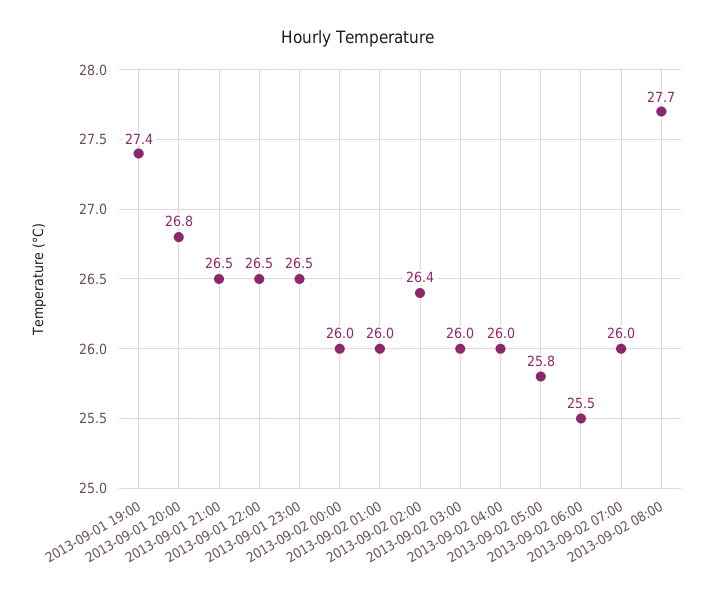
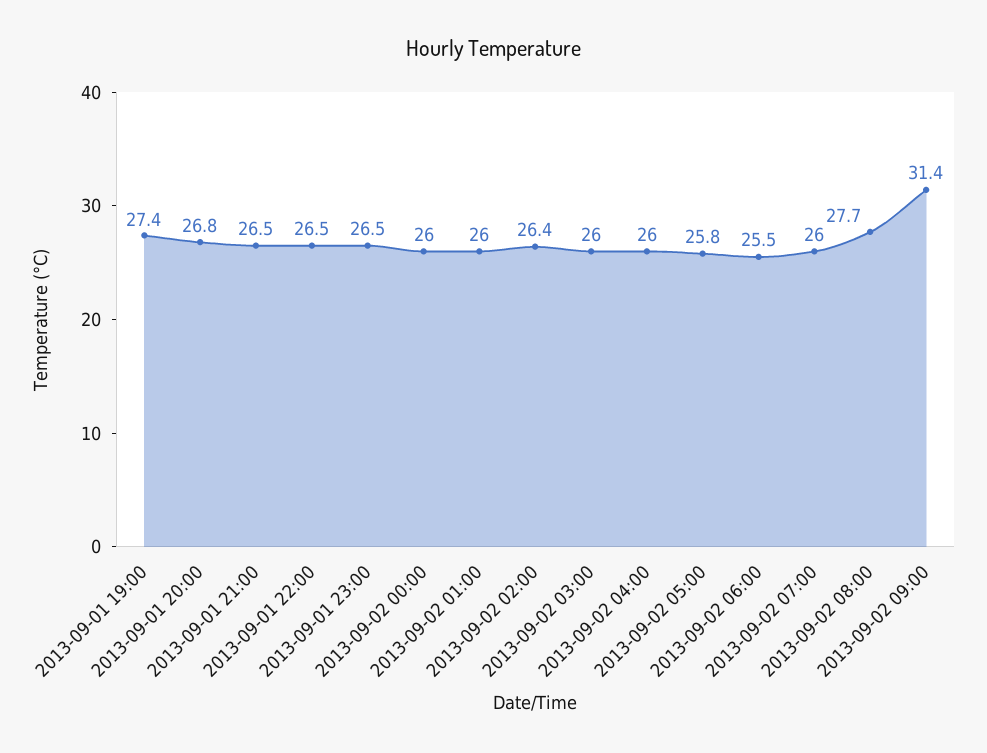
2013-09-02 09:00: none -> 31.4

